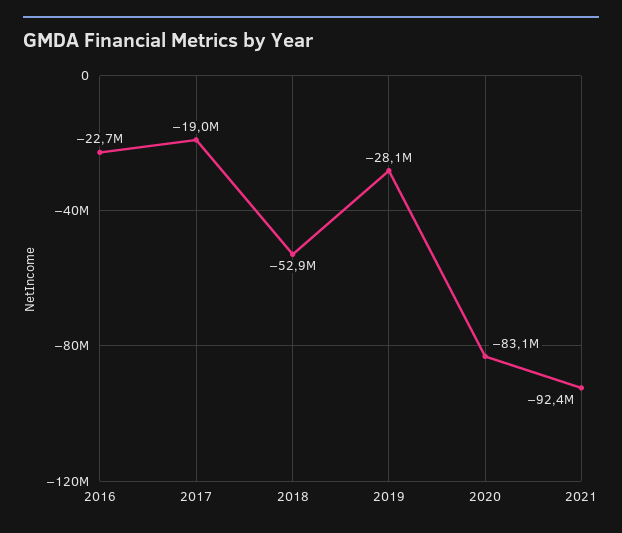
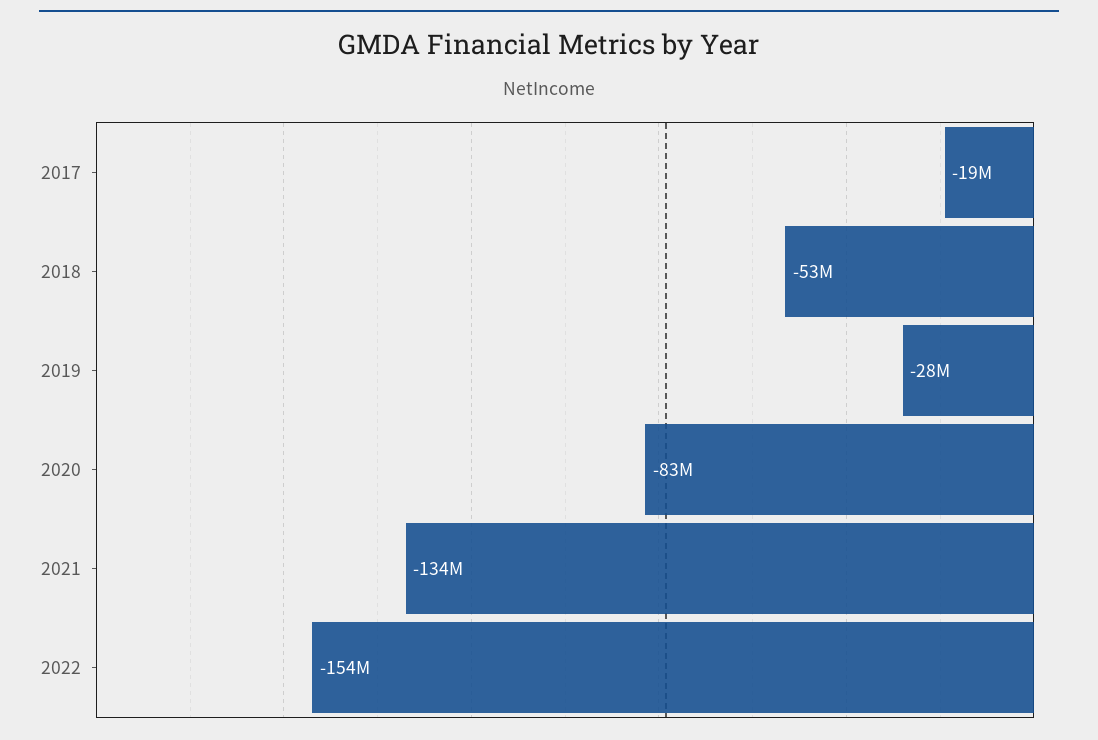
2016: -22700000 -> none
2021: -92400000 -> -134000000
2022: none -> -154000000

